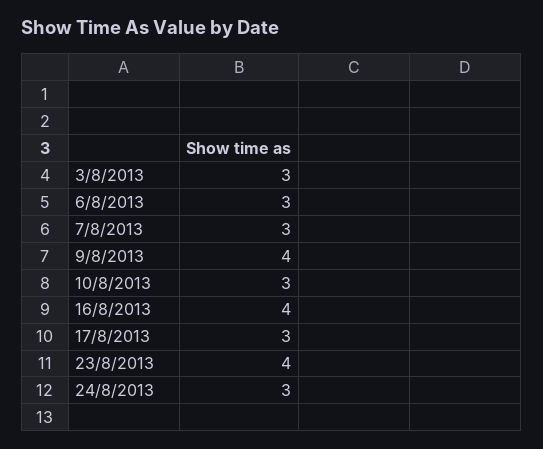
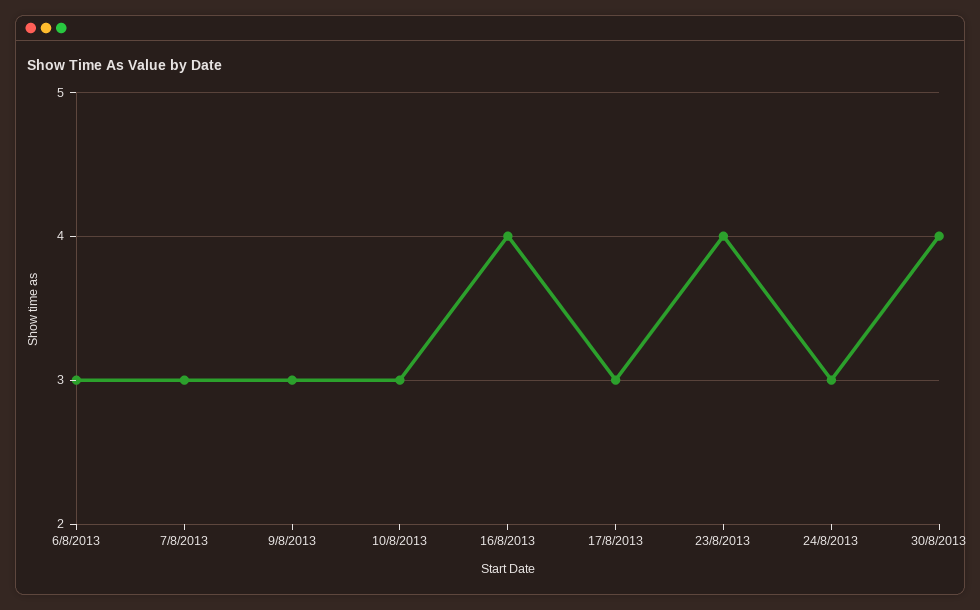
3/8/2013: 3 -> none
9/8/2013: 4 -> 3
30/8/2013: none -> 4

